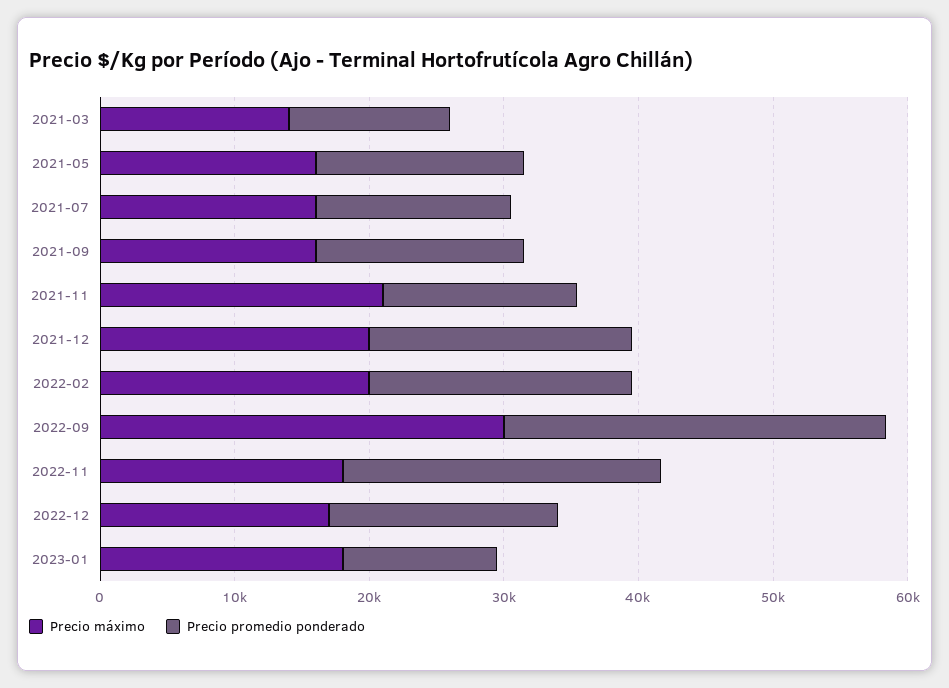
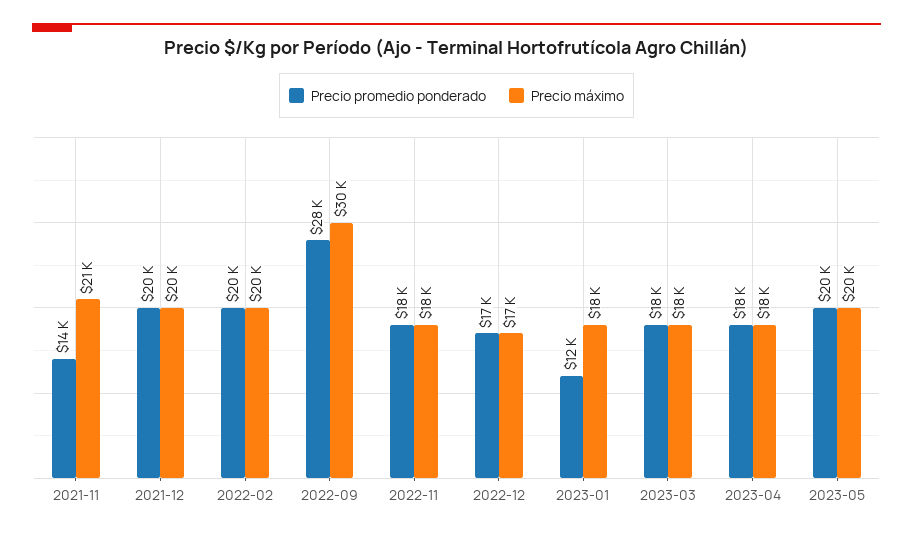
Precio máximo, 2021-03: 14000 -> none
Precio promedio ponderado, 2021-03: 12000 -> none
Precio máximo, 2021-05: 16000 -> none
Precio promedio ponderado, 2021-05: 16000 -> none
Precio máximo, 2021-07: 16000 -> none
Precio promedio ponderado, 2021-07: 14000 -> none
Precio máximo, 2021-09: 16000 -> none
Precio promedio ponderado, 2021-09: 16000 -> none
Precio promedio ponderado, 2022-11: 24000 -> 18000
Precio promedio ponderado, 2023-03: none -> 18000
Precio máximo, 2023-03: none -> 18000
Precio promedio ponderado, 2023-04: none -> 18000
Precio máximo, 2023-04: none -> 18000
Precio promedio ponderado, 2023-05: none -> 20000
Precio máximo, 2023-05: none -> 20000

